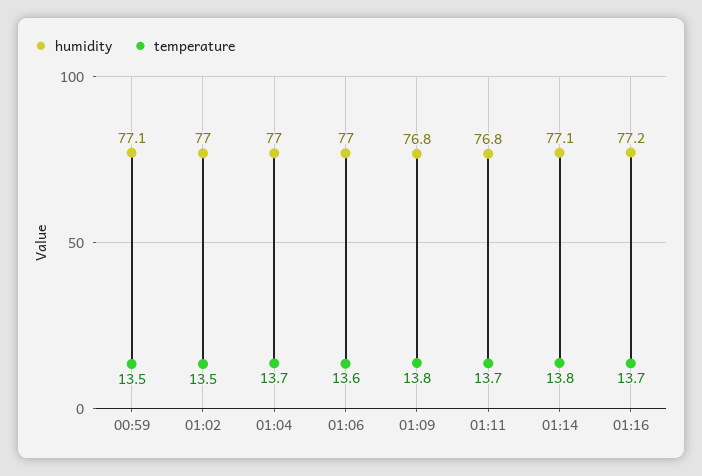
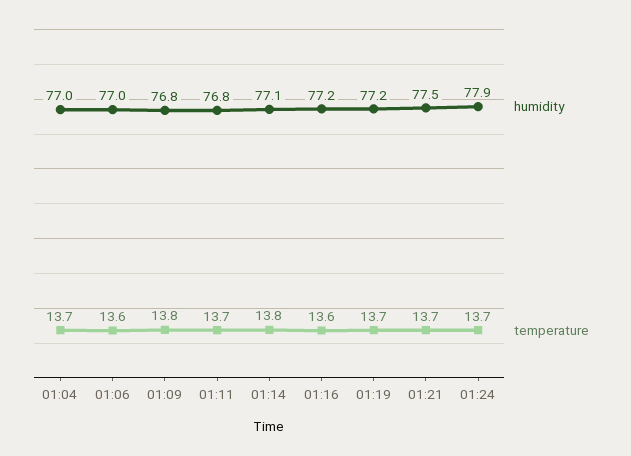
humidity, 00:59: 77.1 -> none
temperature, 00:59: 13.5 -> none
humidity, 01:02: 77 -> none
temperature, 01:02: 13.5 -> none
temperature, 01:16: 13.7 -> 13.6
humidity, 01:19: none -> 77.2
temperature, 01:19: none -> 13.7
humidity, 01:21: none -> 77.5
temperature, 01:21: none -> 13.7
humidity, 01:24: none -> 77.9
temperature, 01:24: none -> 13.7

